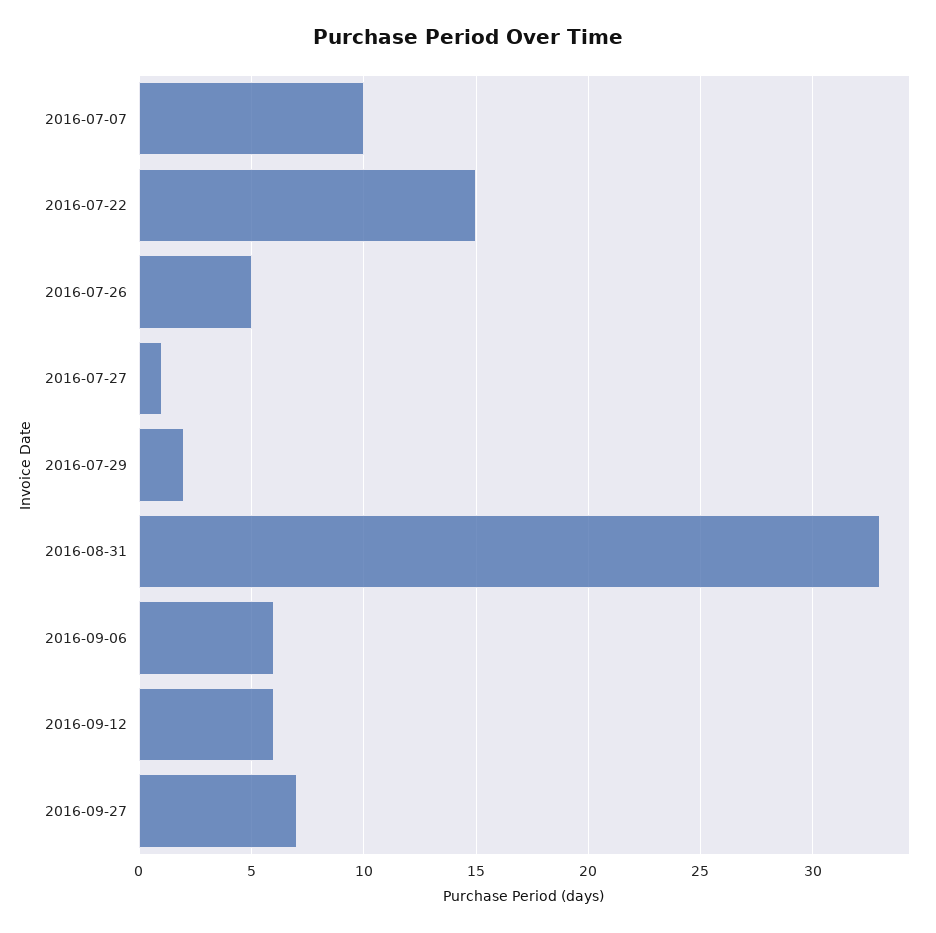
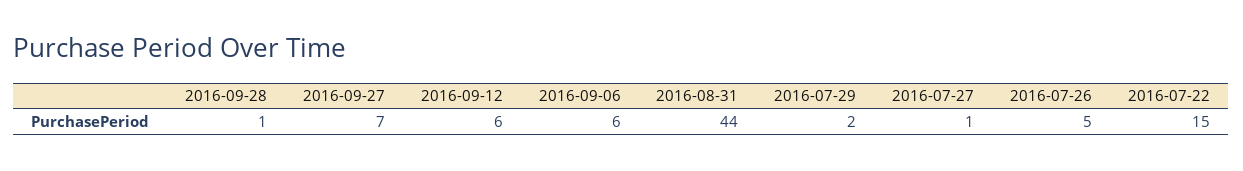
2016-07-07: 10 -> none
2016-08-31: 33 -> 44
2016-09-28: none -> 1

